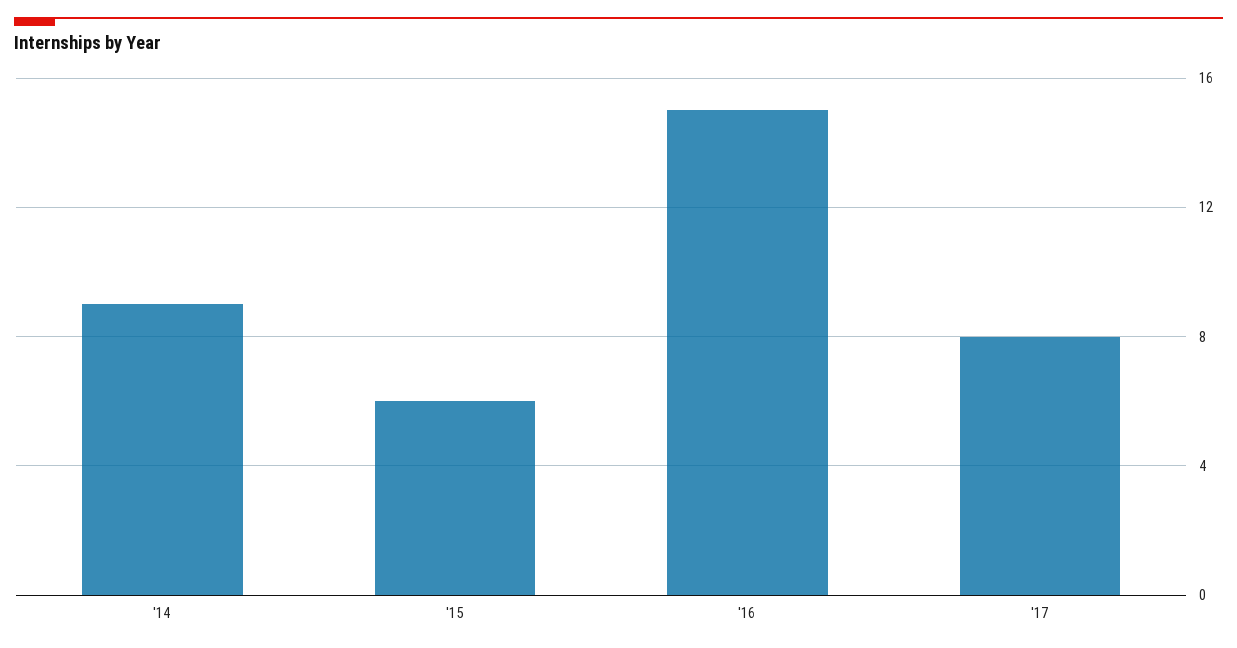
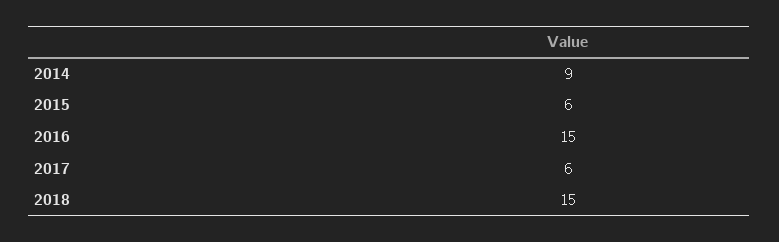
'17: 8 -> 6
2018: none -> 15

